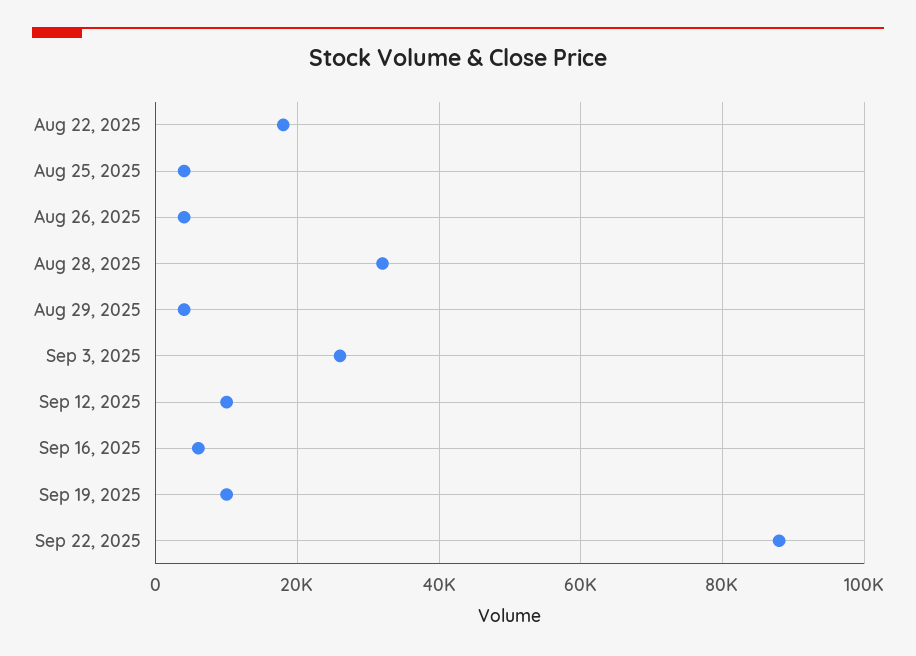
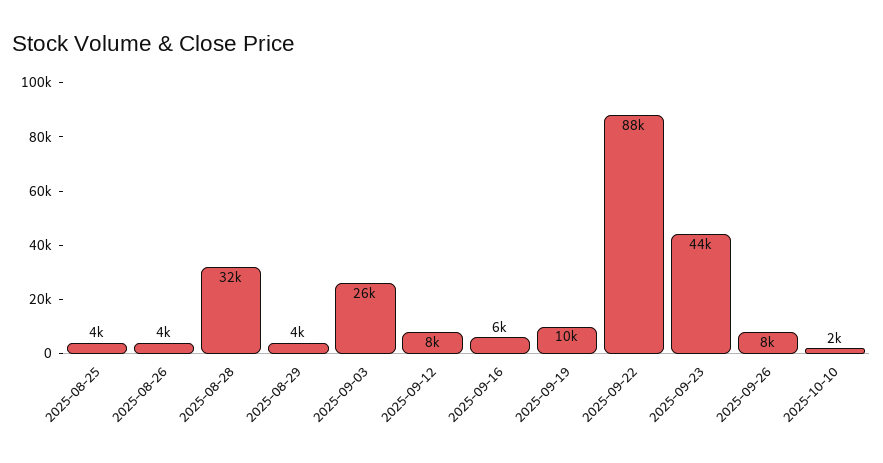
Aug 22, 2025: 18000 -> none
Sep 12, 2025: 10000 -> 8000
2025-09-23: none -> 44000
2025-09-26: none -> 8000
2025-10-10: none -> 2000

